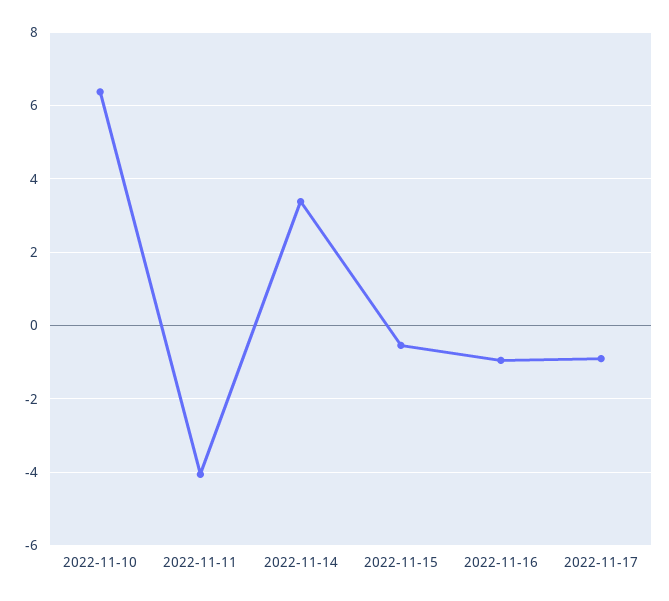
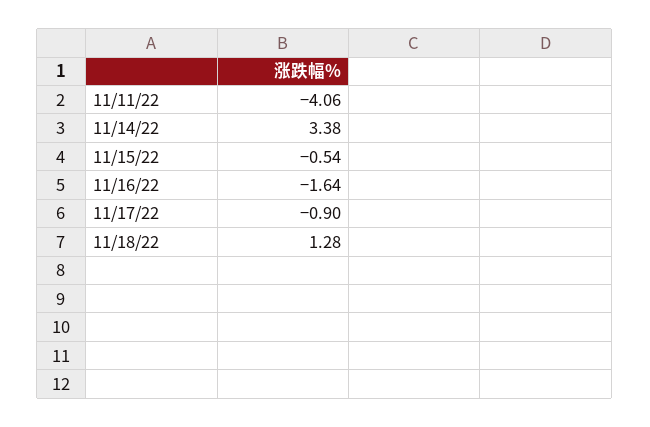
2022-11-10: 6.4 -> none
2022-11-16: -1 -> -1.64
11/18/22: none -> 1.28

